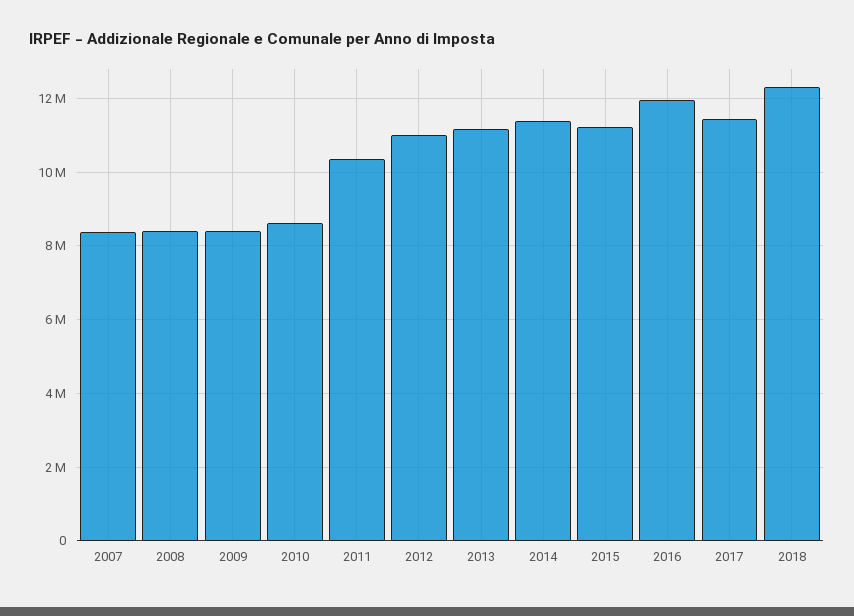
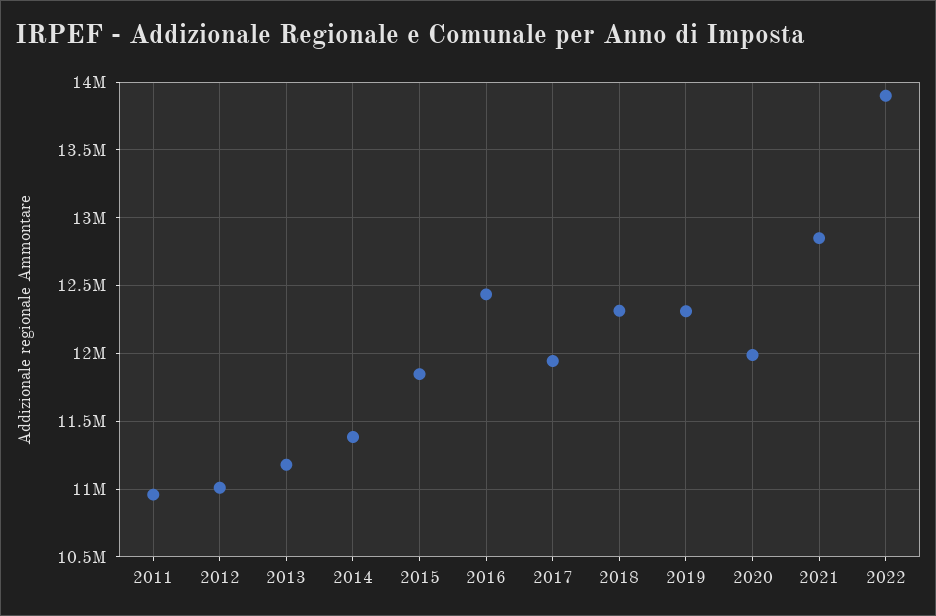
2007: 8400000 -> none
2008: 8400000 -> none
2009: 8400000 -> none
2010: 8600000 -> none
2011: 10400000 -> 10950000
2015: 11200000 -> 11850000
2016: 12000000 -> 12450000
2017: 11400000 -> 11950000
2019: none -> 12300000
2020: none -> 12000000
2021: none -> 12850000
2022: none -> 13900000

